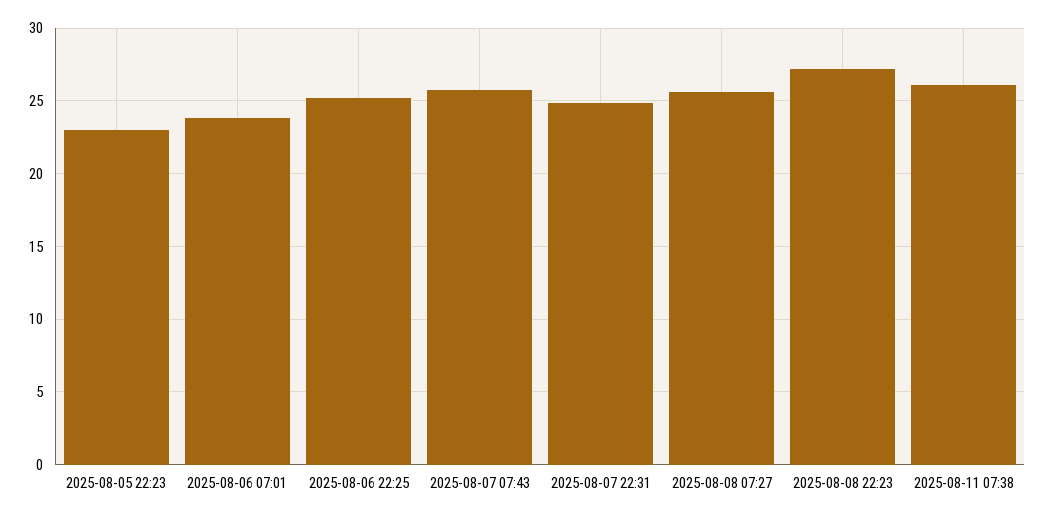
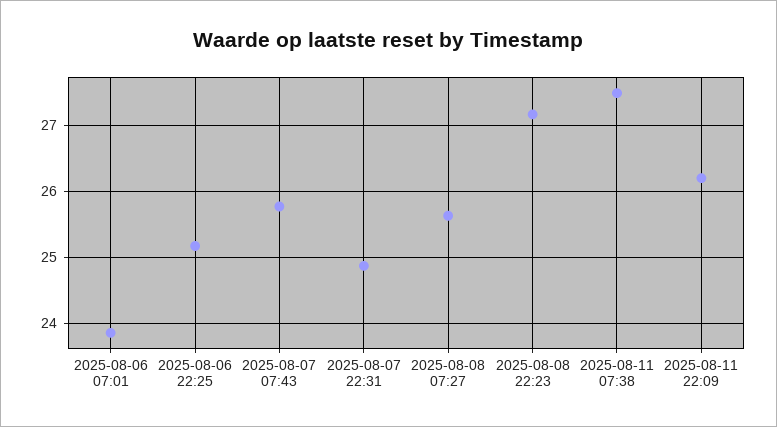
2025-08-05 22:23: 23 -> none
2025-08-11 07:38: 26 -> 27.5
2025-08-11 22:09: none -> 26.2

